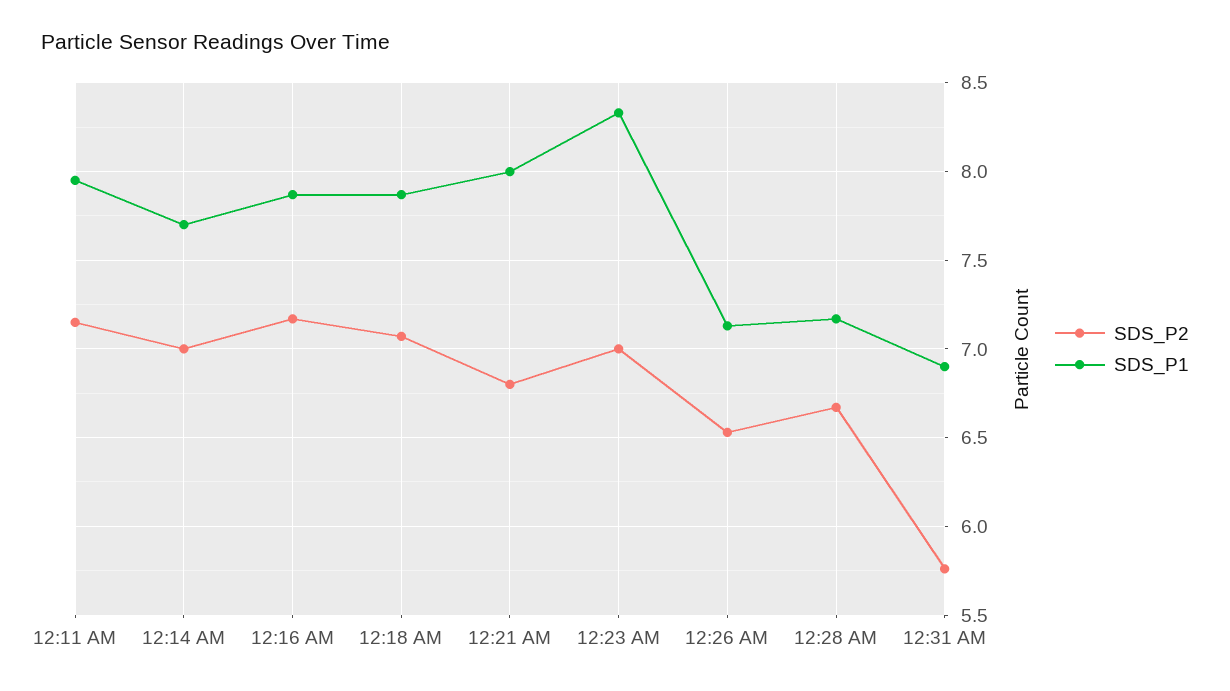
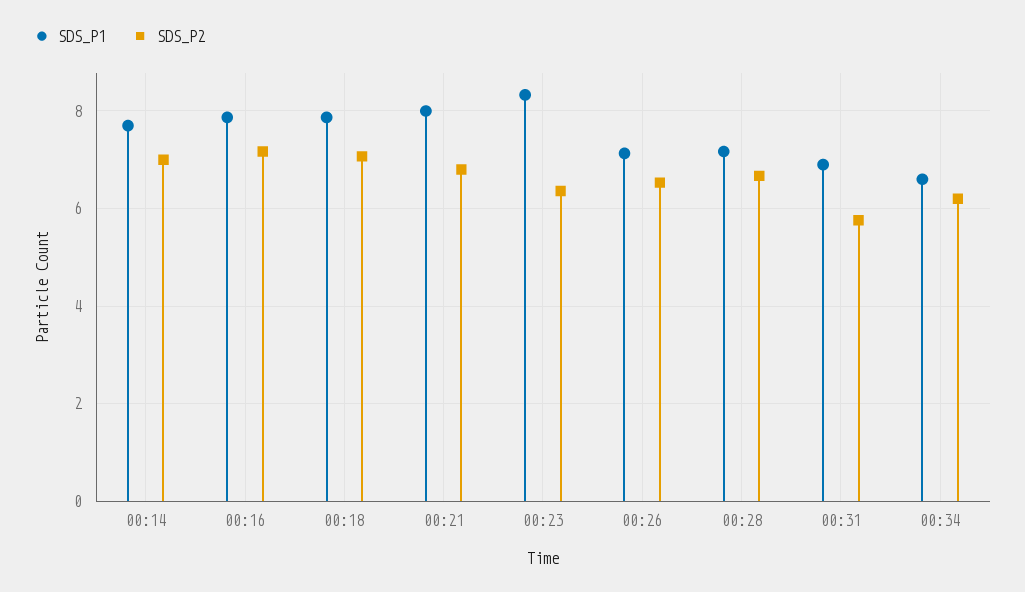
SDS_P2, 12:11 AM: 7.15 -> none
SDS_P1, 12:11 AM: 7.95 -> none
SDS_P2, 12:23 AM: 7 -> 6.4
SDS_P1, 00:34: none -> 6.6
SDS_P2, 00:34: none -> 6.2

